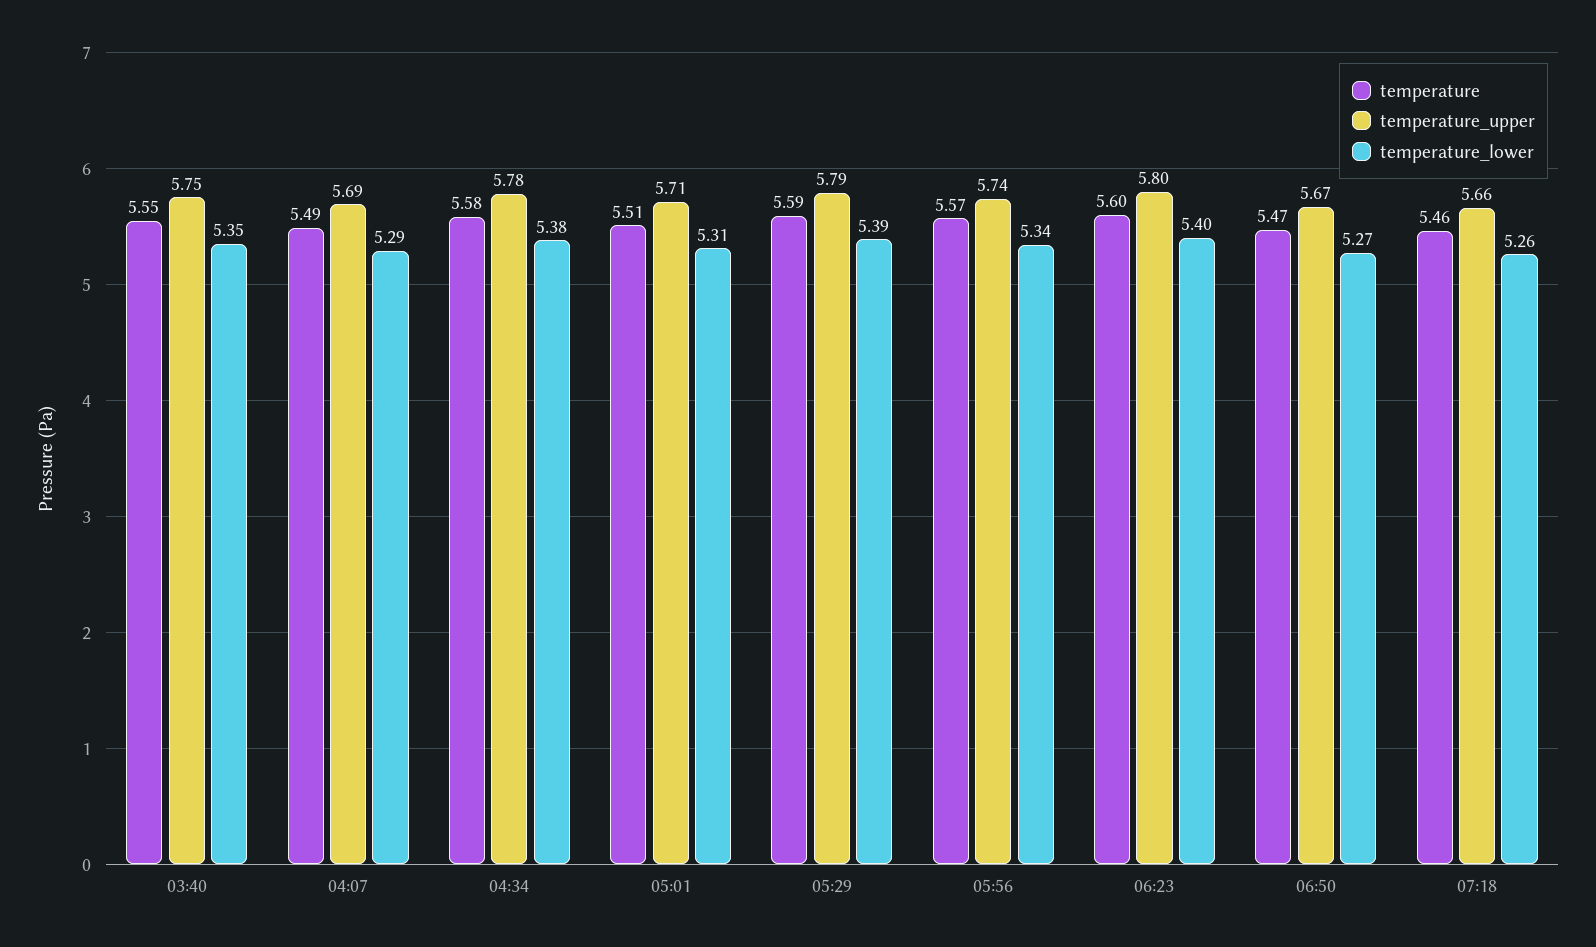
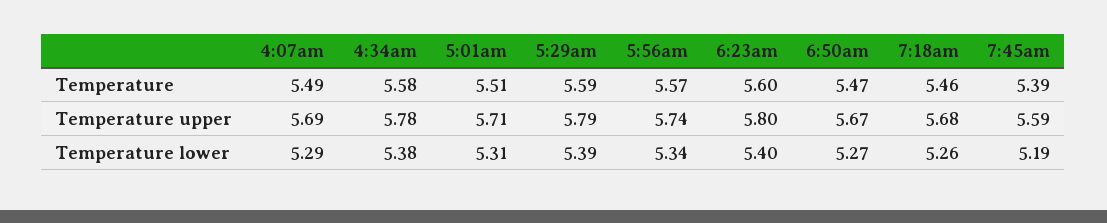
temperature, 03:40: 5.55 -> none
temperature_upper, 03:40: 5.75 -> none
temperature_lower, 03:40: 5.35 -> none
temperature_upper, 07:18: 5.66 -> 5.68
temperature, 7:45am: none -> 5.39
temperature_upper, 7:45am: none -> 5.59
temperature_lower, 7:45am: none -> 5.19

